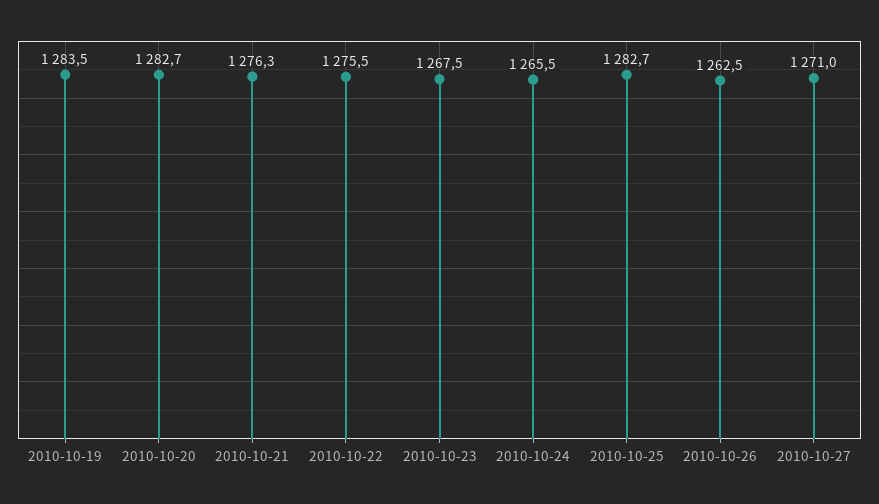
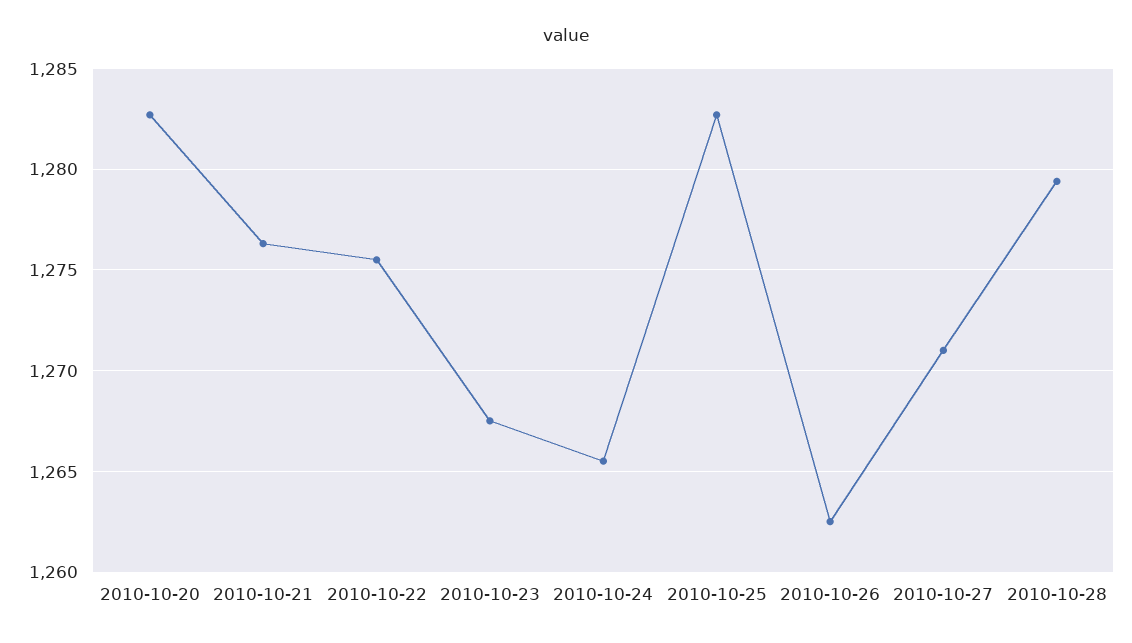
2010-10-19: 1283.5 -> none
2010-10-28: none -> 1279.5

